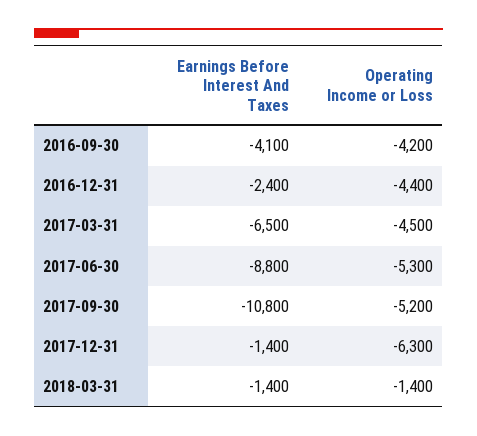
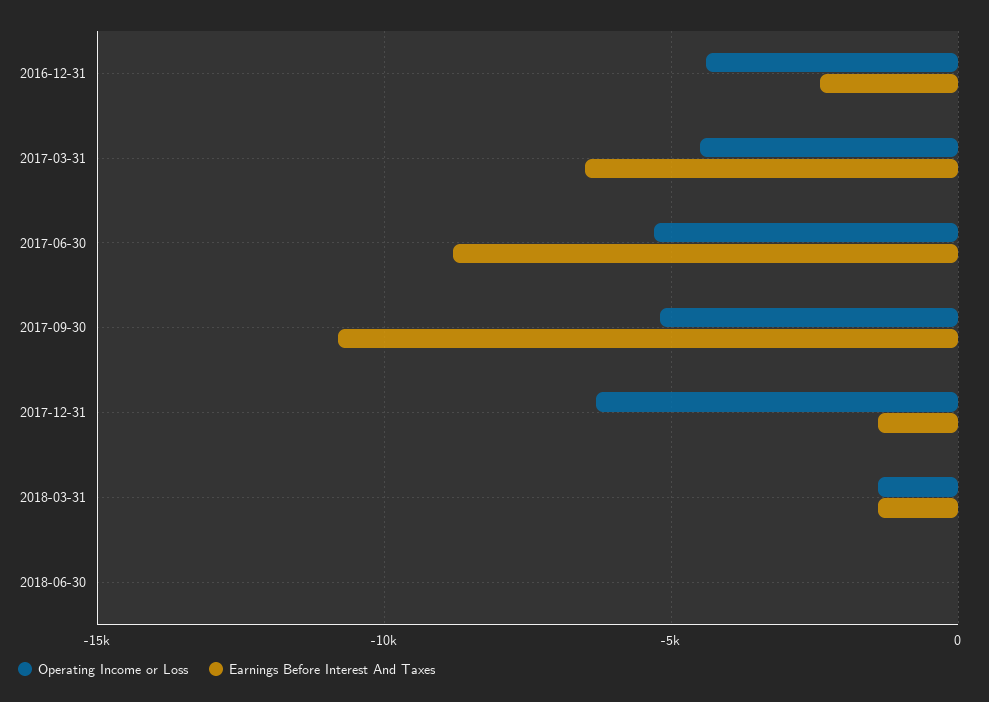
Earnings Before Interest And Taxes, 2016-09-30: -4100 -> none
Operating Income or Loss, 2016-09-30: -4200 -> none
Operating Income or Loss, 2018-06-30: none -> 0
Earnings Before Interest And Taxes, 2018-06-30: none -> 0

